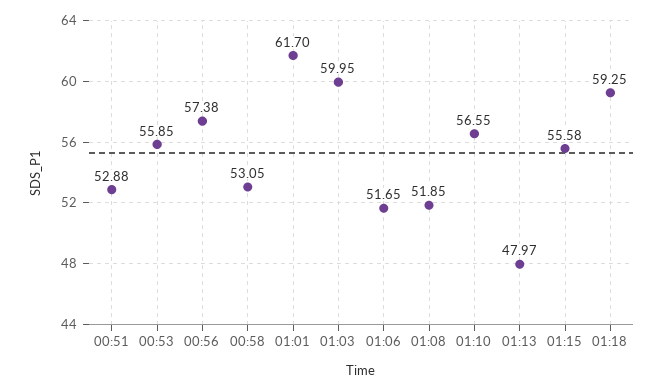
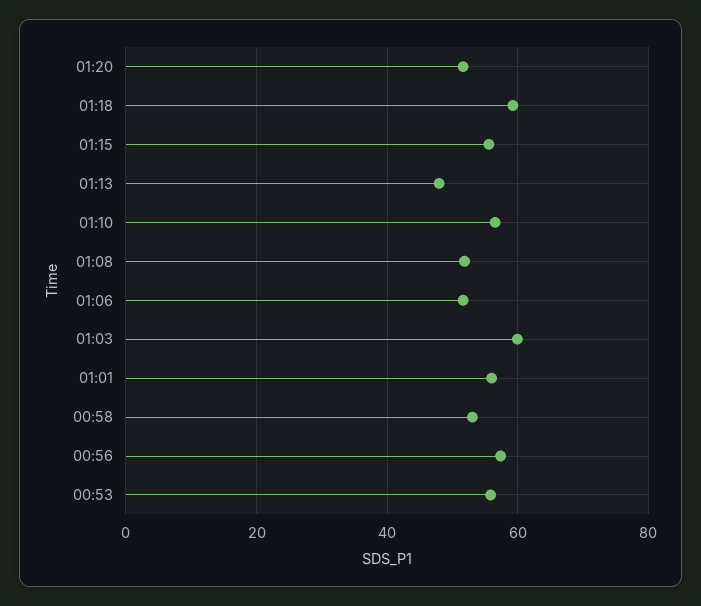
00:51: 52.88 -> none
01:01: 61.7 -> 56
01:20: none -> 52

